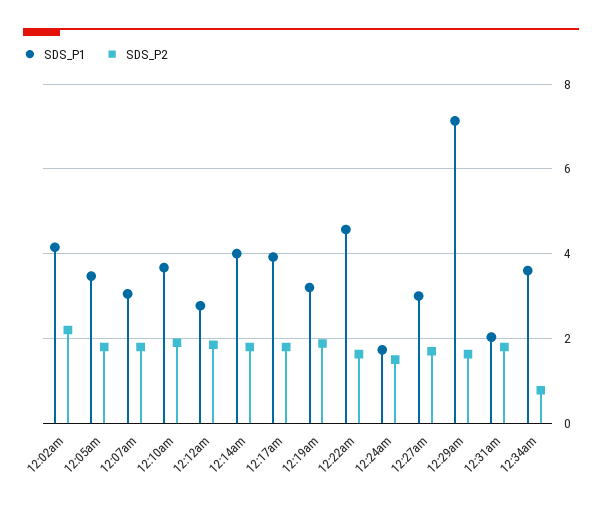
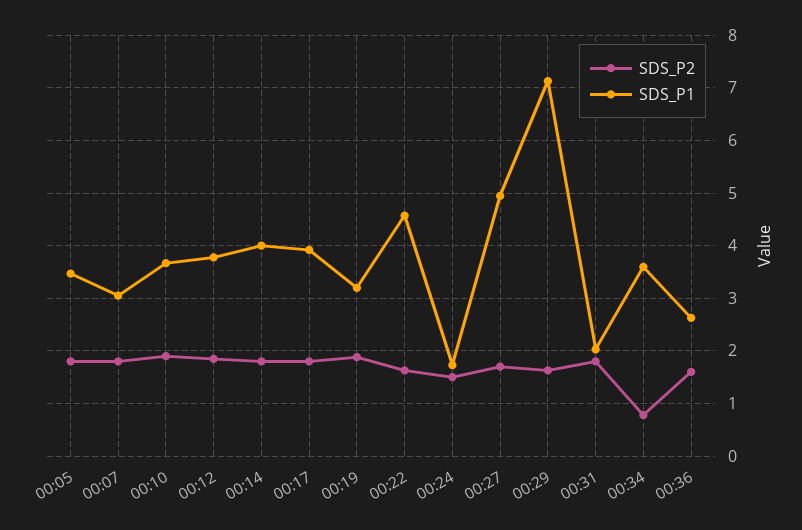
SDS_P1, 12:02am: 4.2 -> none
SDS_P2, 12:02am: 2.2 -> none
SDS_P1, 12:12am: 2.8 -> 3.8
SDS_P1, 12:27am: 3 -> 5
SDS_P2, 00:36: none -> 1.6
SDS_P1, 00:36: none -> 2.6

